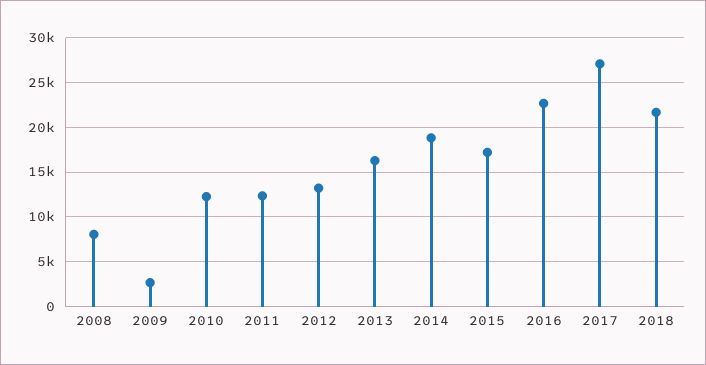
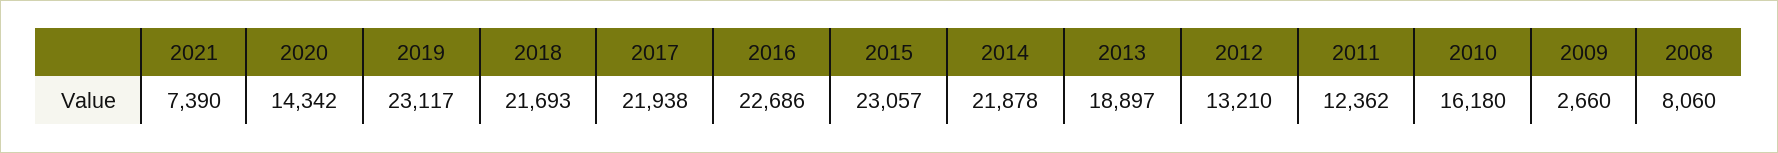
2010: 12000 -> 16180
2013: 16000 -> 18897
2014: 19000 -> 21878
2015: 17000 -> 23057
2017: 27000 -> 21938
2021: none -> 7390
2020: none -> 14342
2019: none -> 23117

